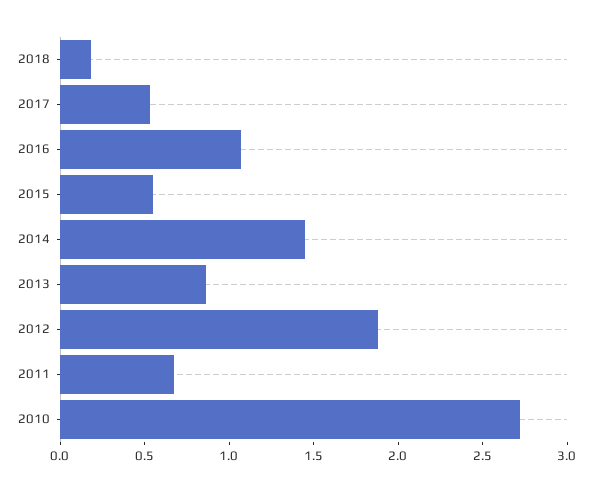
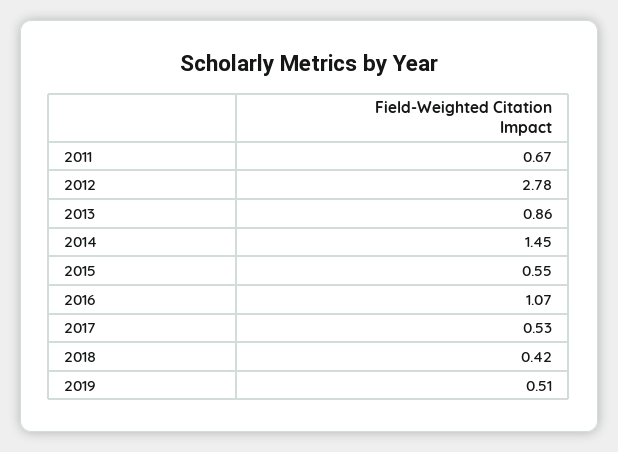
2018: 0.2 -> 0.42
2012: 1.9 -> 2.78
2010: 2.7 -> none
2019: none -> 0.51

